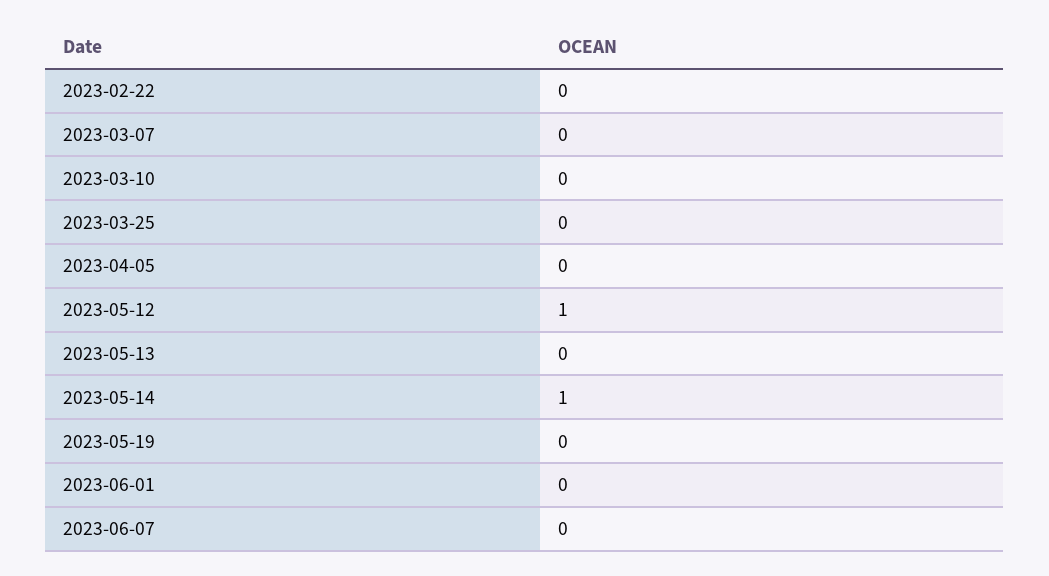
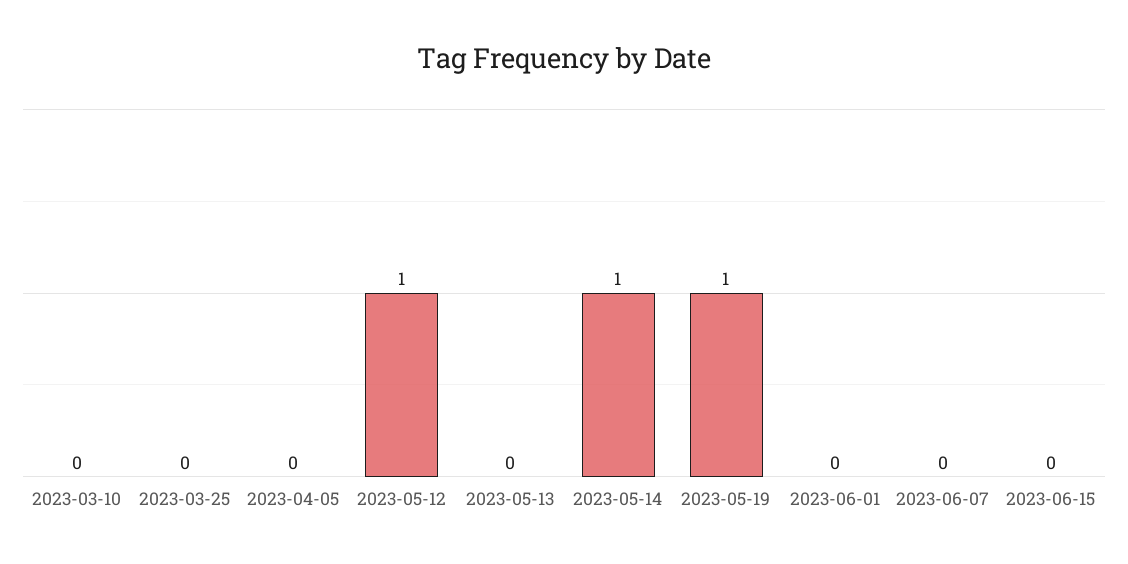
2023-02-22: 0 -> none
2023-03-07: 0 -> none
2023-05-19: 0 -> 1
2023-06-15: none -> 0

